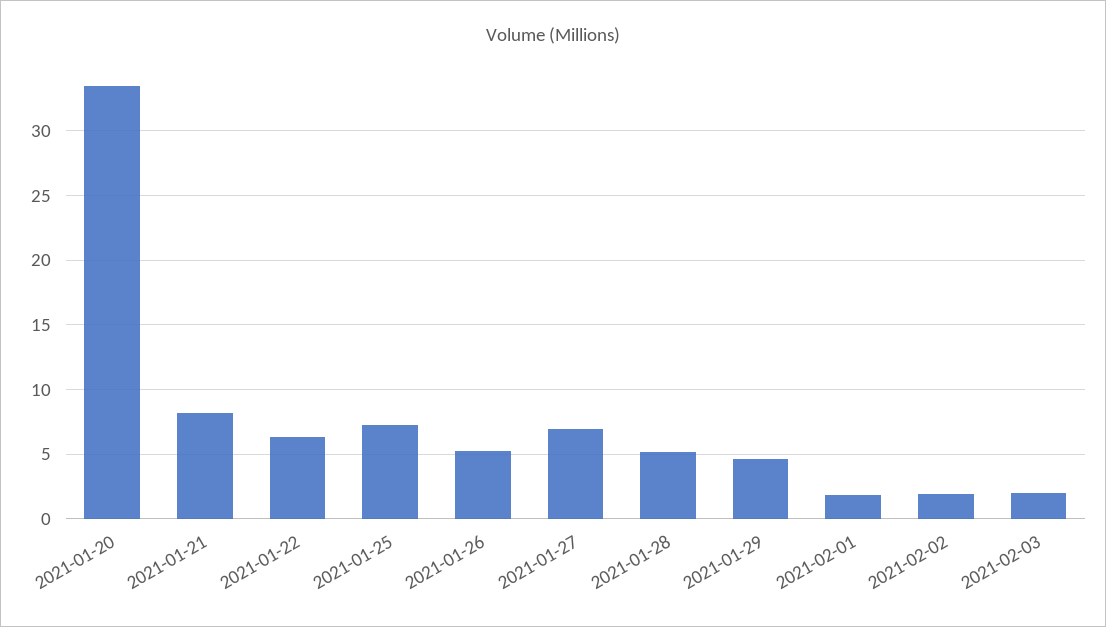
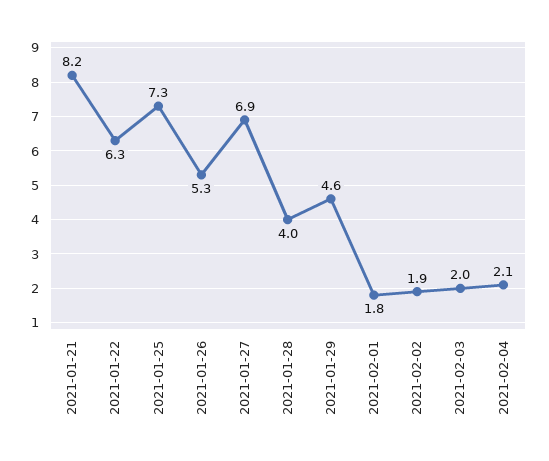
2021-01-20: 33.5 -> none
2021-01-28: 5 -> 4
2021-02-04: none -> 2.1

